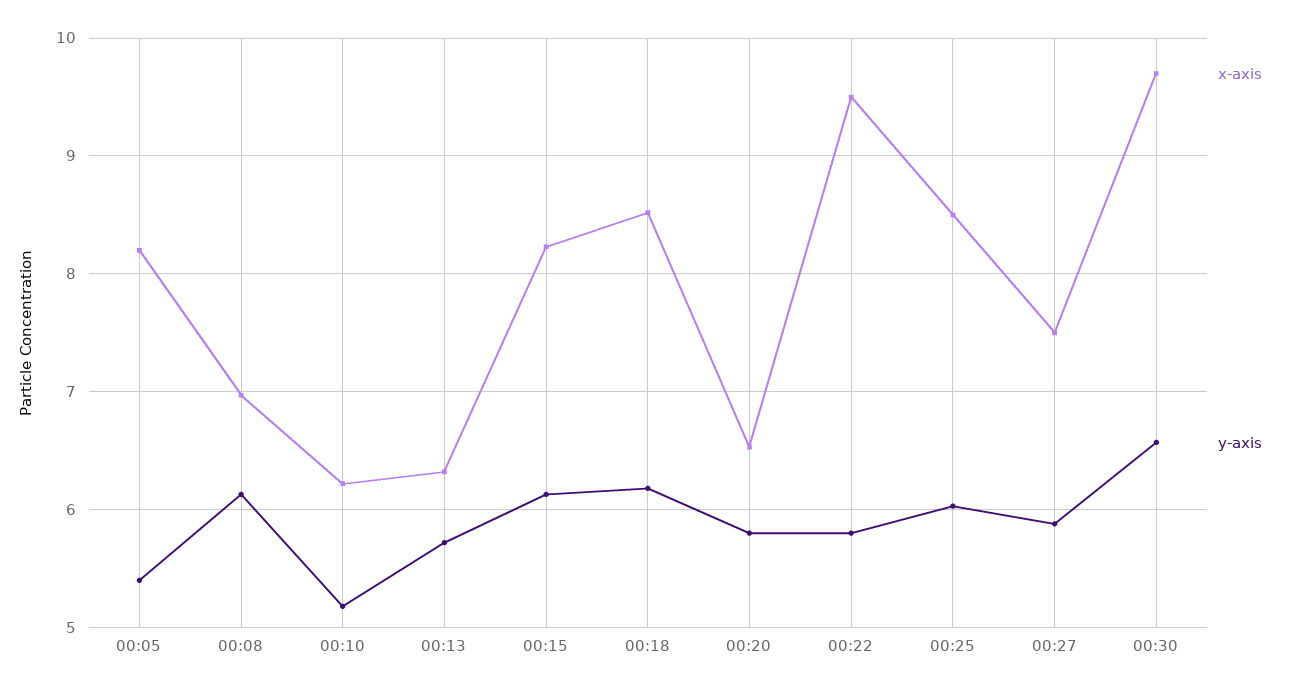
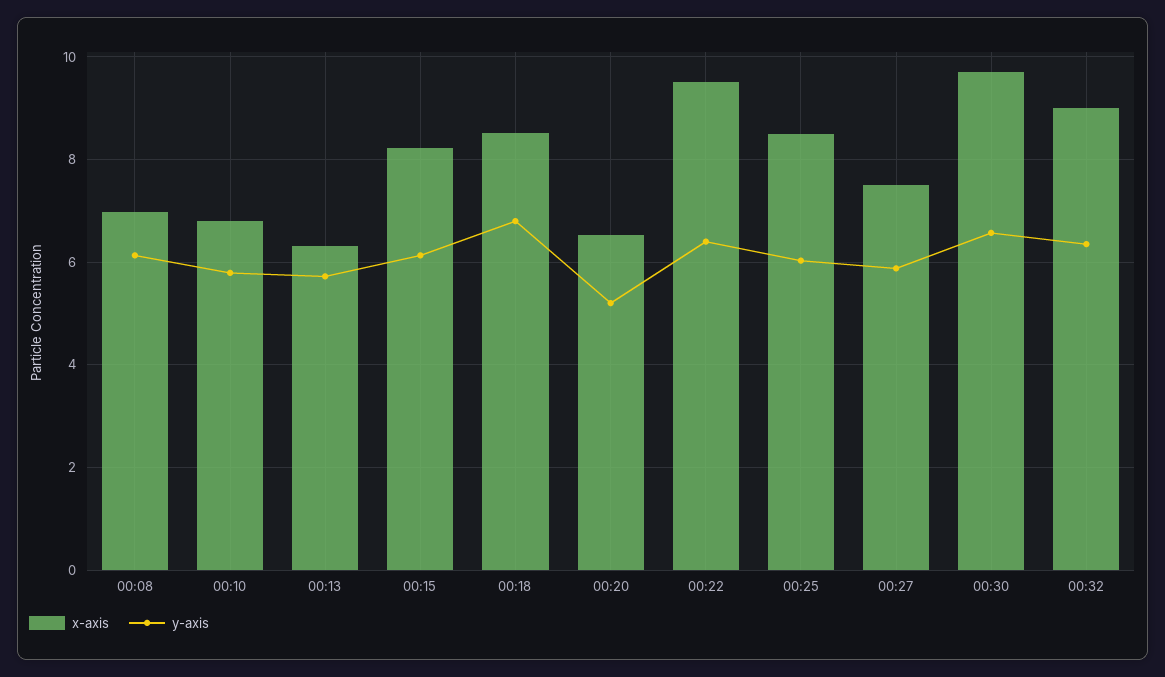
x-axis, 00:05: 8.2 -> none
y-axis, 00:05: 5.4 -> none
x-axis, 00:10: 6.2 -> 6.8
y-axis, 00:10: 5.2 -> 5.8
y-axis, 00:18: 6.2 -> 6.8
y-axis, 00:20: 5.8 -> 5.2
y-axis, 00:22: 5.8 -> 6.4
x-axis, 00:32: none -> 9
y-axis, 00:32: none -> 6.4

